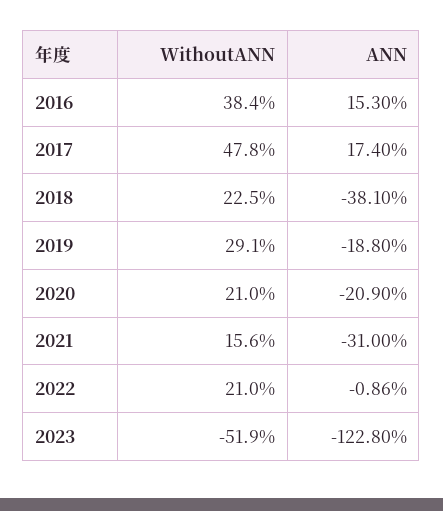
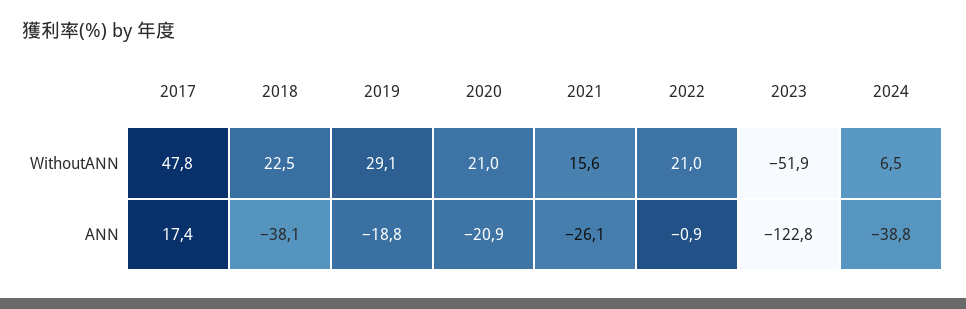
WithoutANN, 2016: 38.4 -> none
ANN, 2016: 15.3 -> none
ANN, 2021: -31 -> -26.1
WithoutANN, 2024: none -> 6.5
ANN, 2024: none -> -38.8

